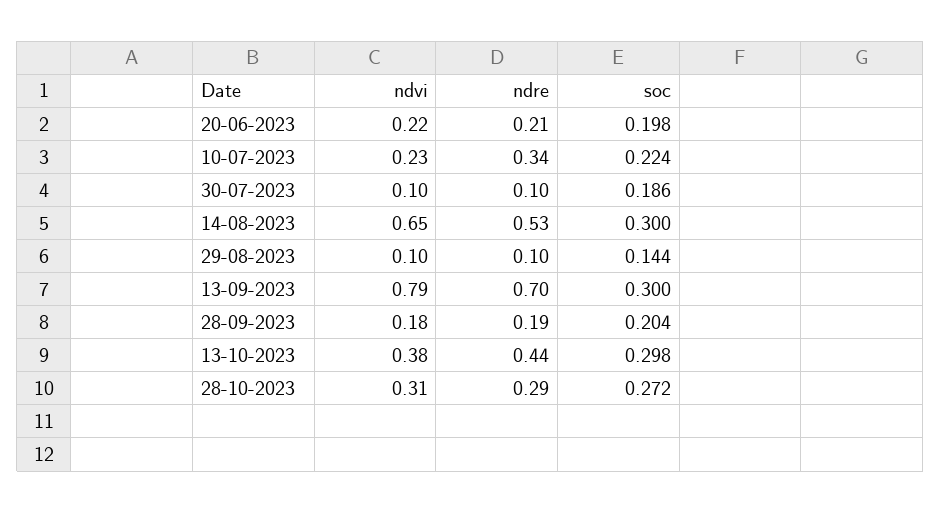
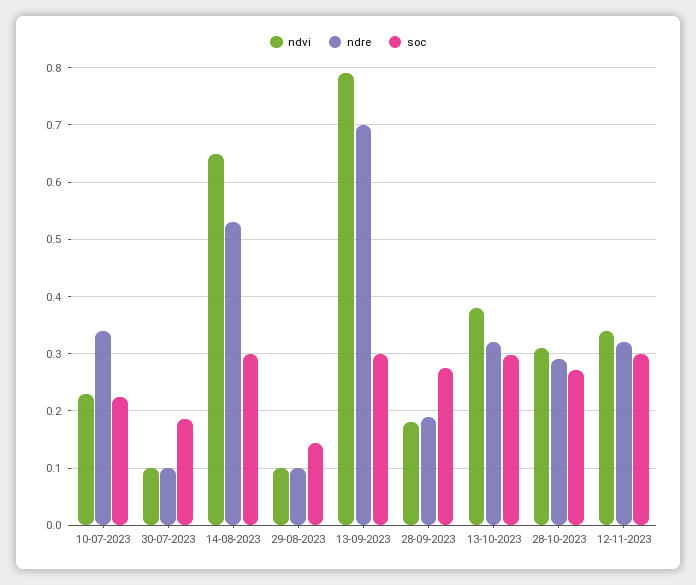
ndvi, 20-06-2023: 0.22 -> none
ndre, 20-06-2023: 0.21 -> none
soc, 20-06-2023: 0.198 -> none
soc, 28-09-2023: 0.204 -> 0.28
ndre, 13-10-2023: 0.44 -> 0.32
ndvi, 12-11-2023: none -> 0.34
ndre, 12-11-2023: none -> 0.32
soc, 12-11-2023: none -> 0.3

